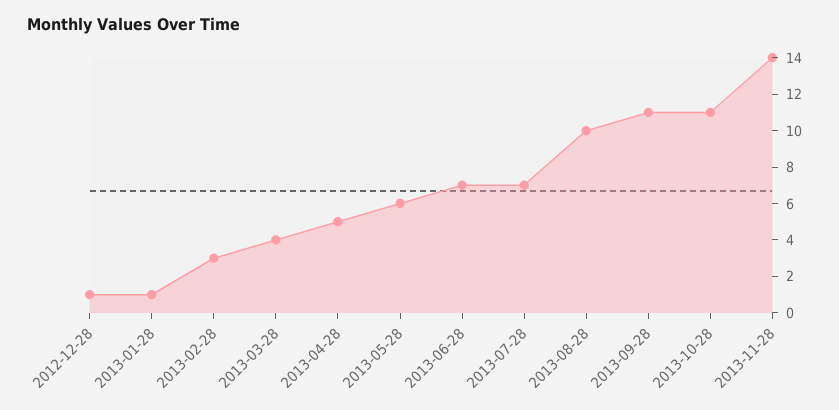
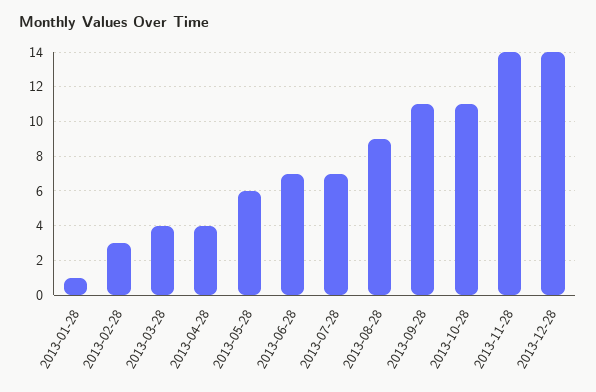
2012-12-28: 1 -> none
2013-04-28: 5 -> 4
2013-08-28: 10 -> 9
2013-12-28: none -> 14

